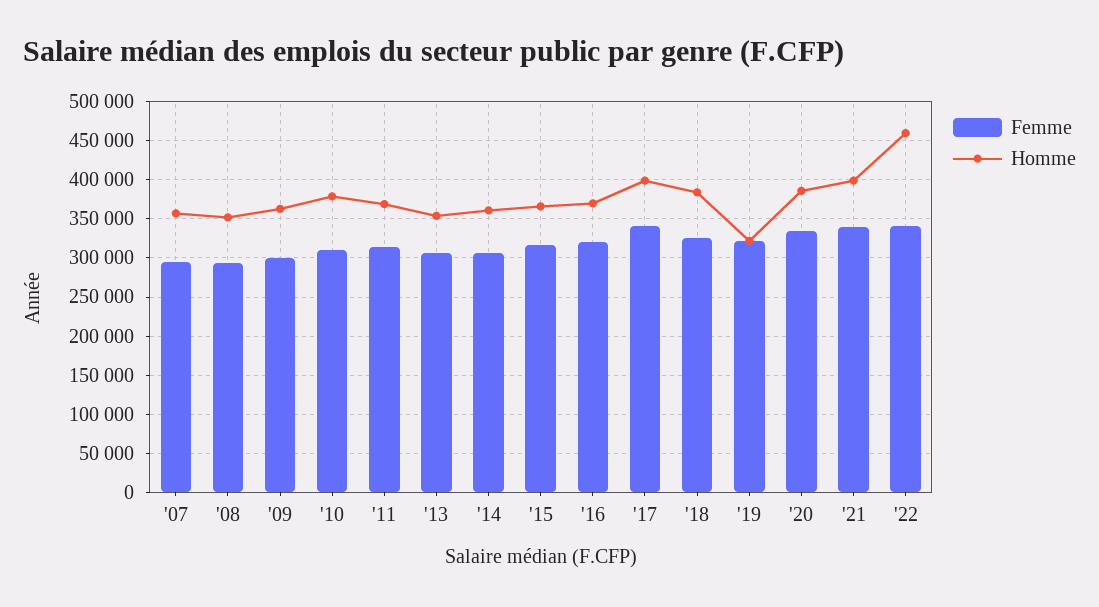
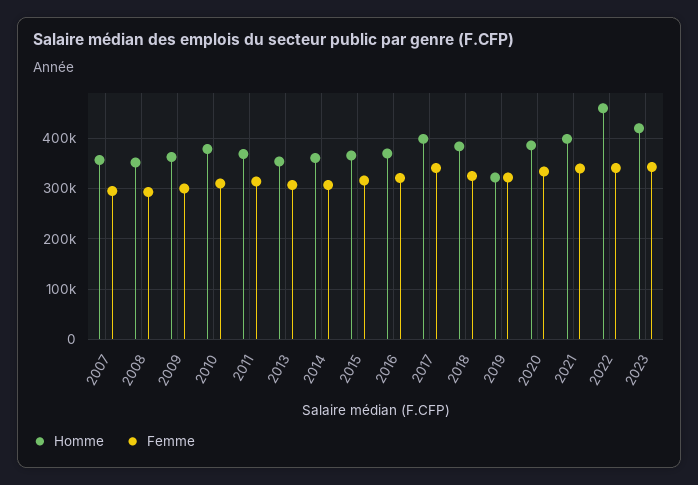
Homme, 2023: none -> 420000
Femme, 2023: none -> 340000

